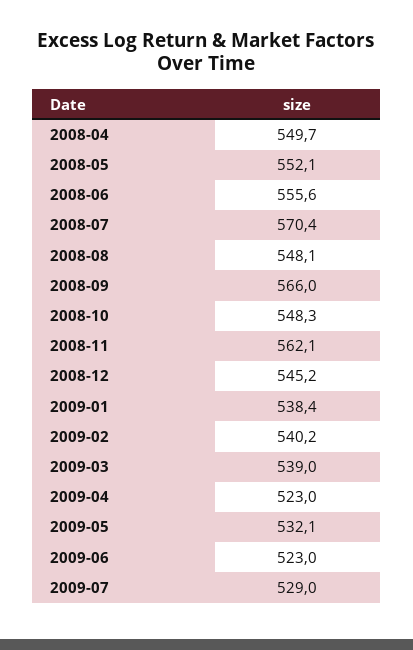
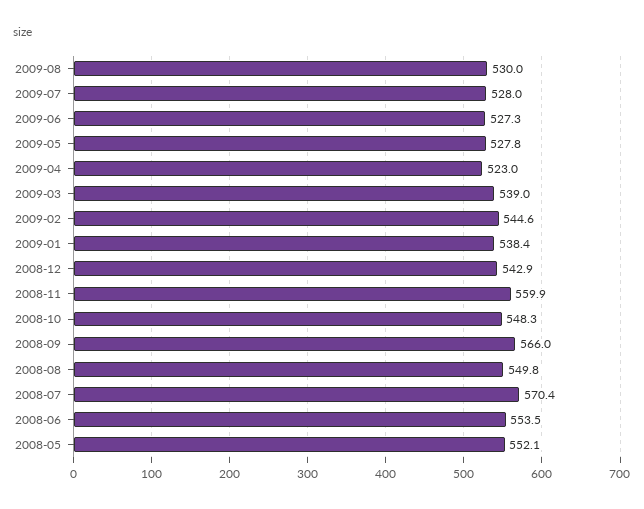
2008-04: 549.7 -> none
2008-06: 555.6 -> 553.5
2008-08: 548.1 -> 549.8
2008-11: 562.1 -> 559.9
2008-12: 545.2 -> 542.9
2009-02: 540.2 -> 544.6
2009-05: 532.1 -> 527.8
2009-06: 523 -> 527.3
2009-07: 529 -> 528
2009-08: none -> 530

